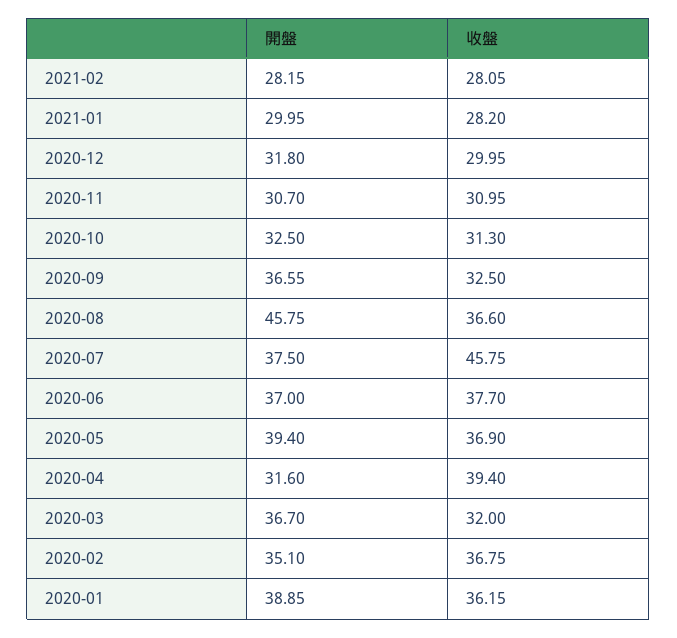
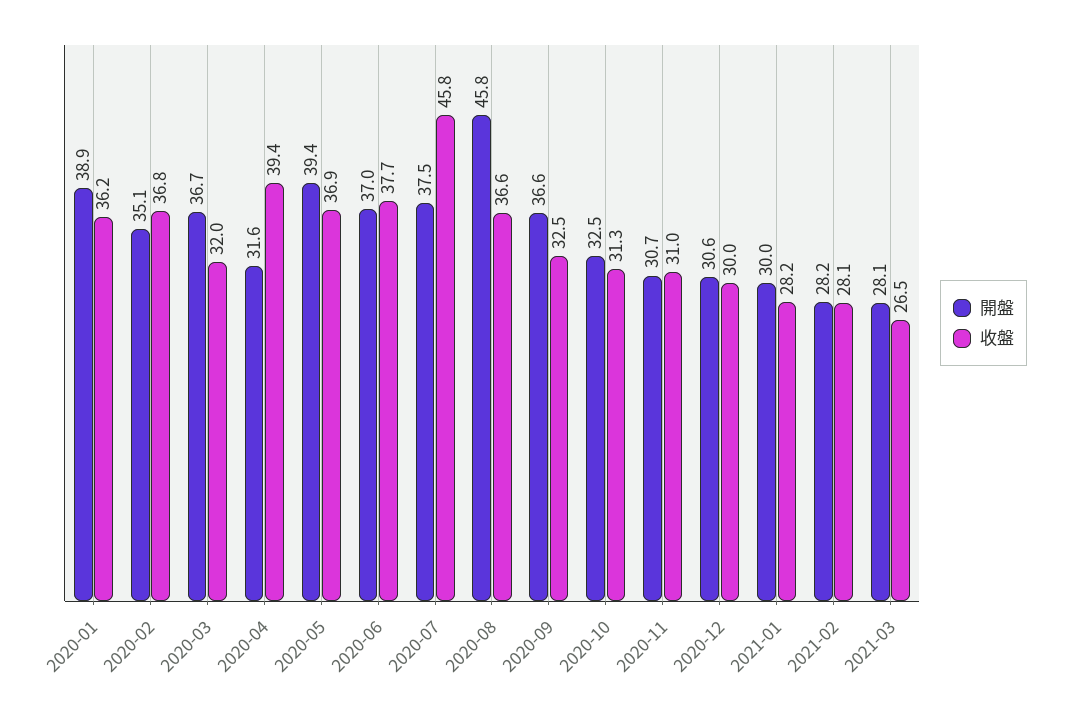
開盤, 2020-12: 31.8 -> 30.6
開盤, 2021-03: none -> 28.1
收盤, 2021-03: none -> 26.5

